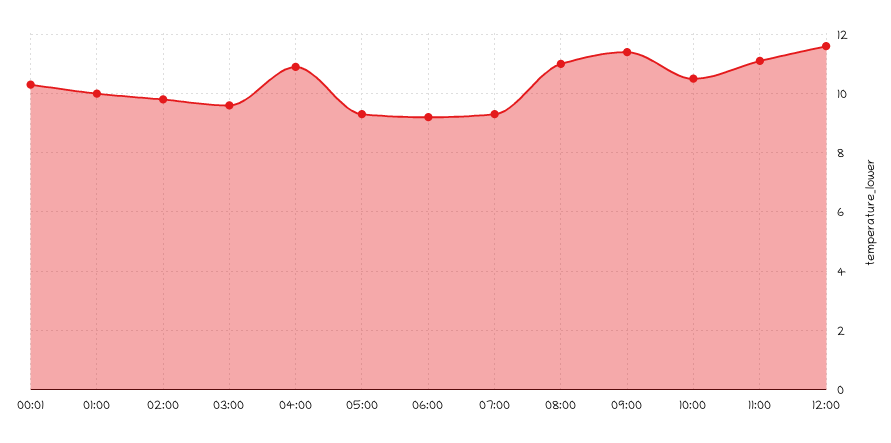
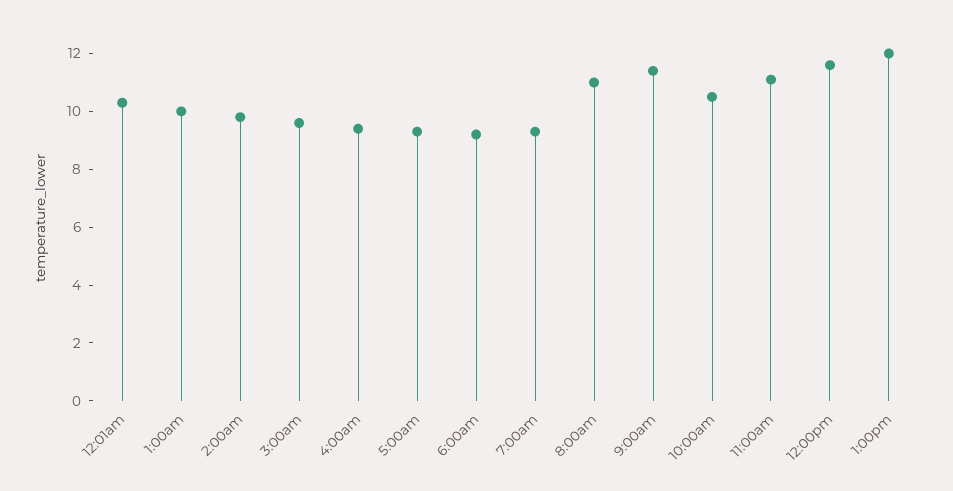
04:00: 11 -> 9.5
1:00pm: none -> 12

